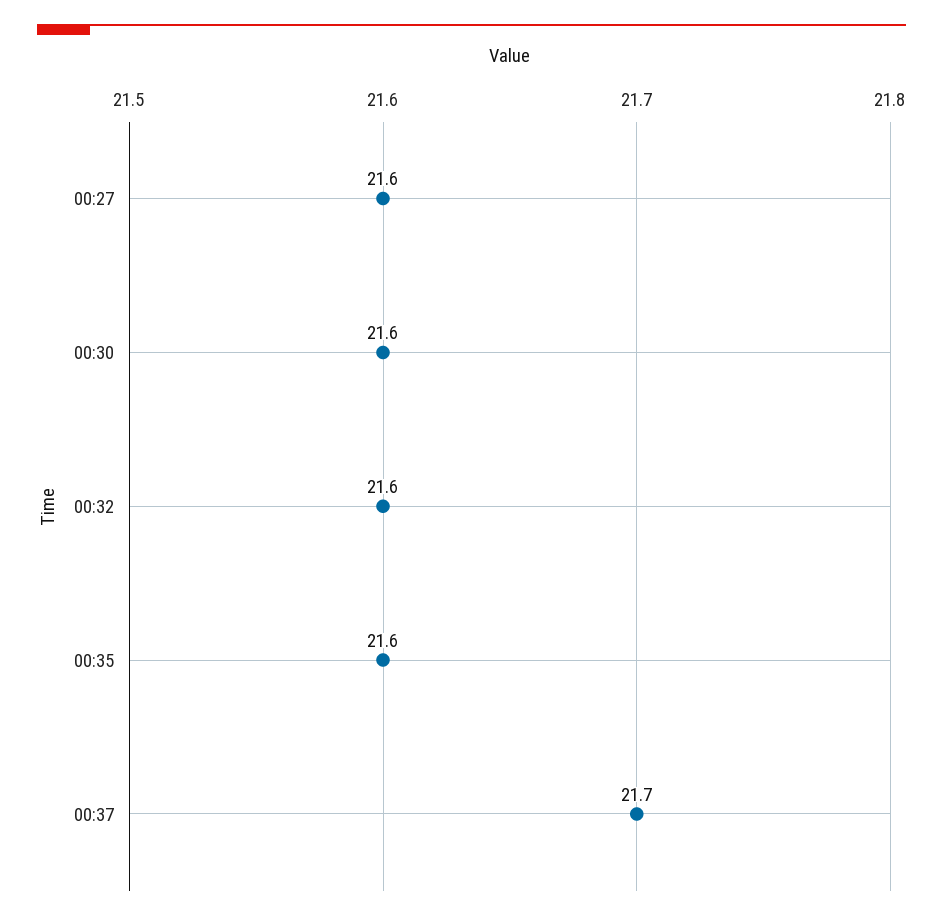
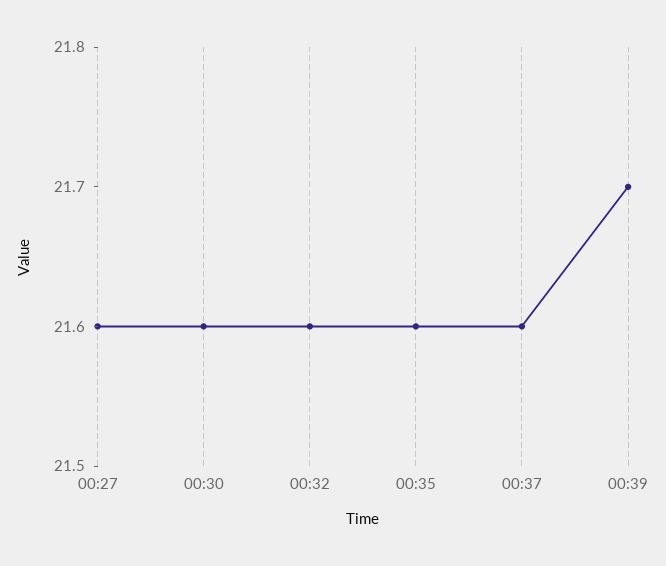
00:37: 21.7 -> 21.6
00:39: none -> 21.7

